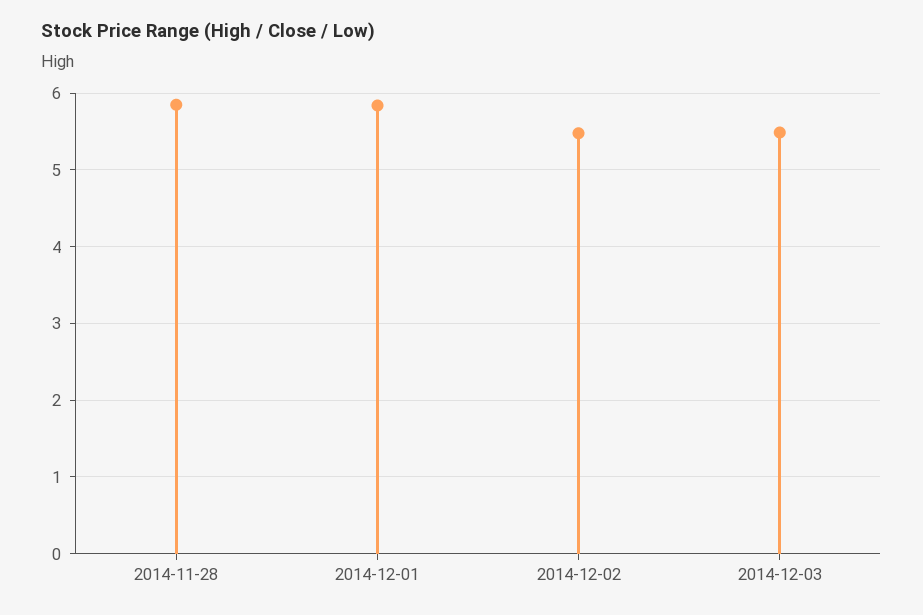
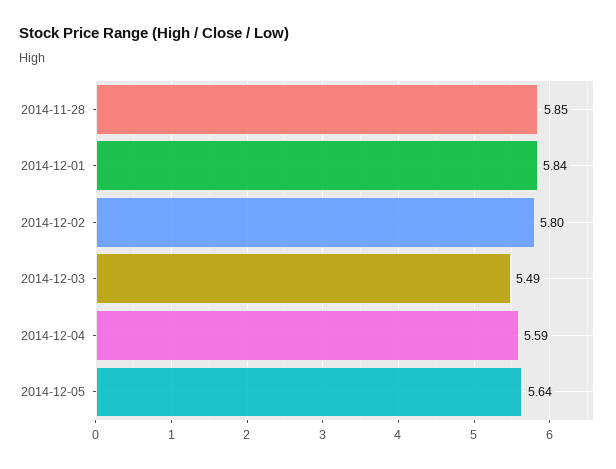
2014-12-02: 5.5 -> 5.8
2014-12-04: none -> 5.59
2014-12-05: none -> 5.64

